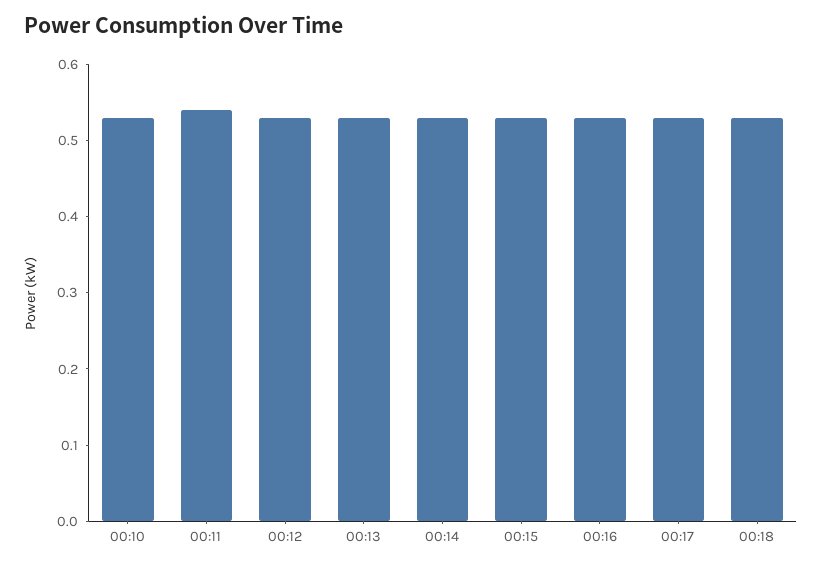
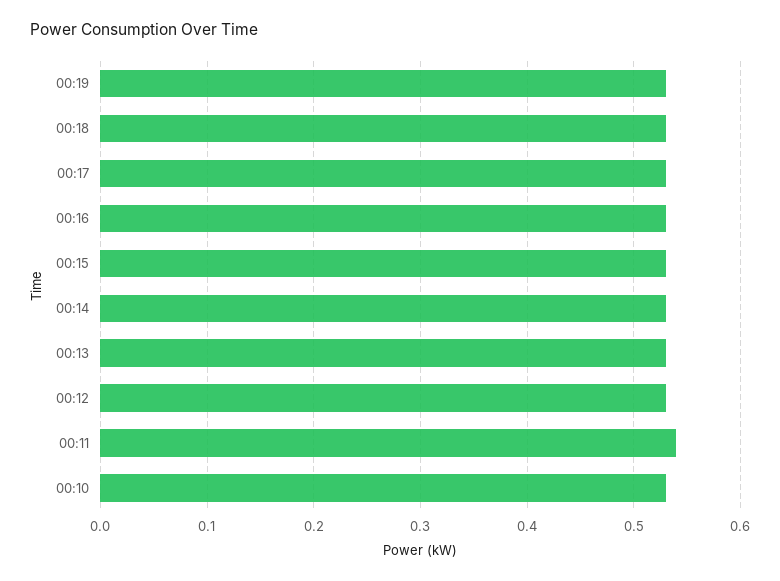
00:19: none -> 0.53

